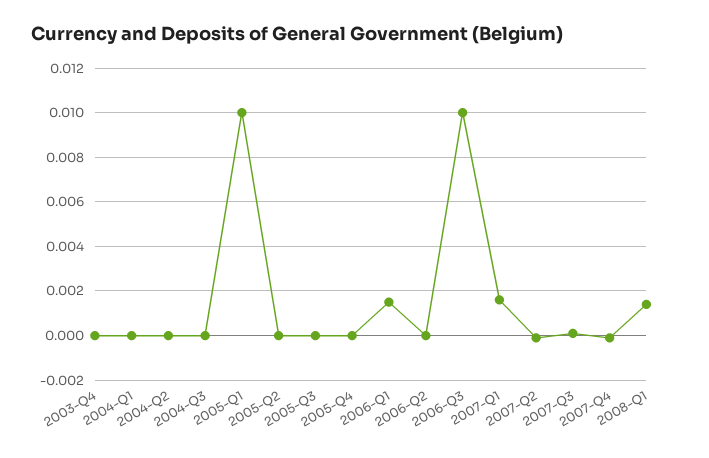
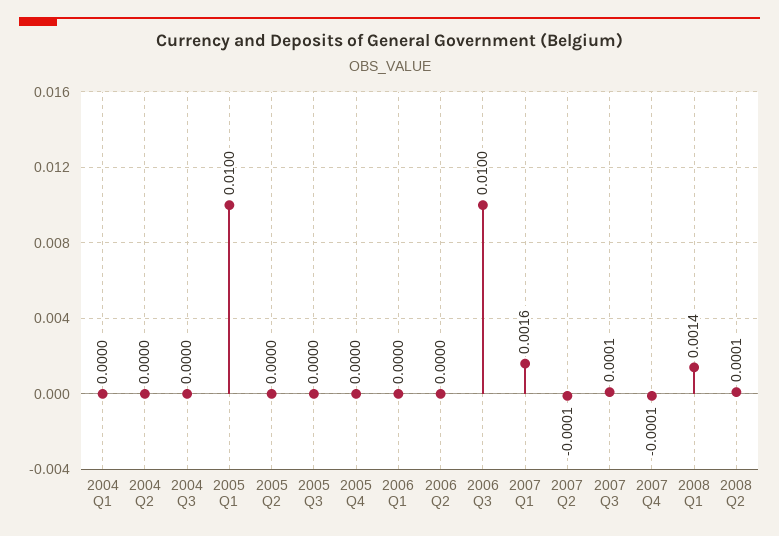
2003-Q4: 0 -> none
2006-Q1: 0.0015 -> 0
2008 Q2: none -> 0.0001

